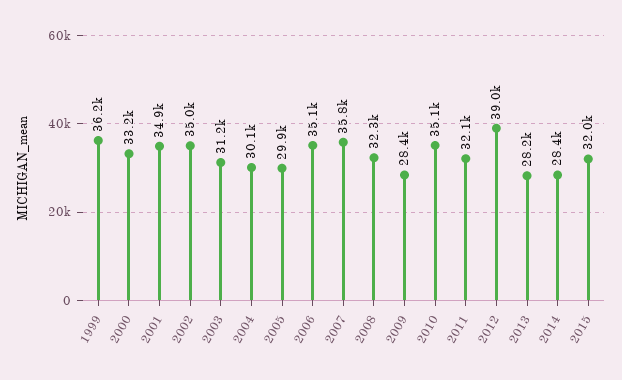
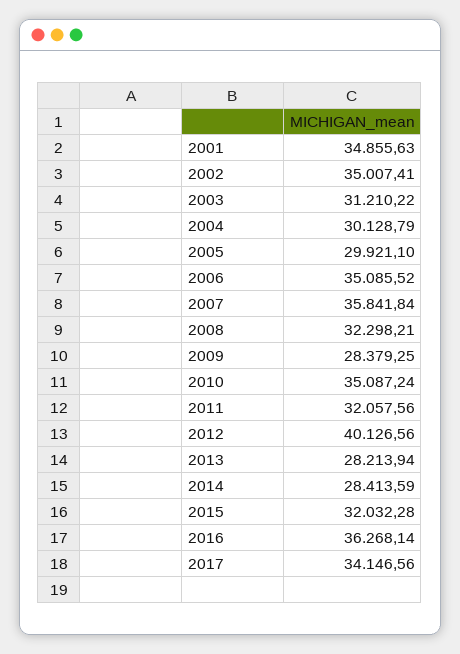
1999: 36200 -> none
2000: 33200 -> none
2012: 39000 -> 40126.56
2016: none -> 36268.14
2017: none -> 34146.56

